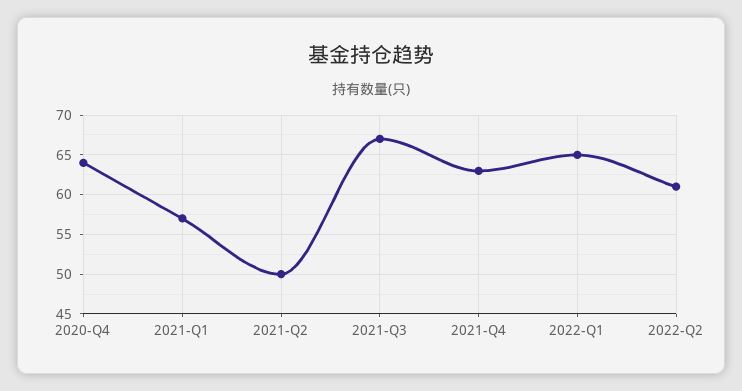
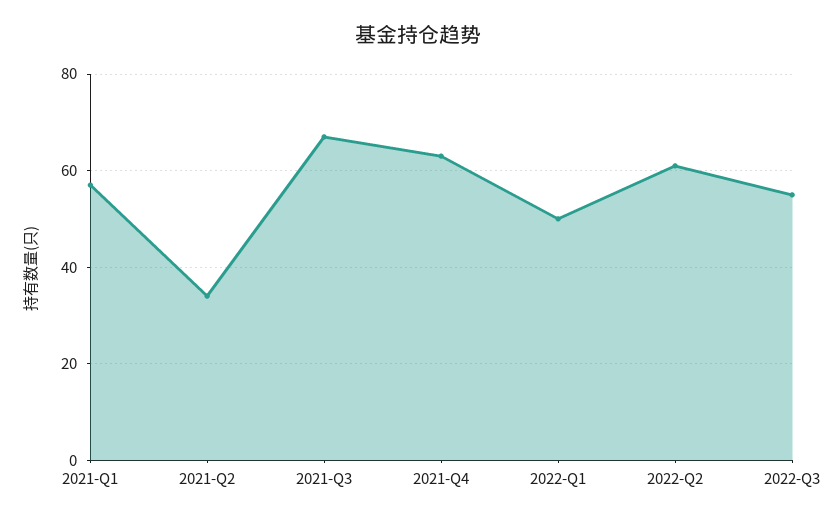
2020-Q4: 64 -> none
2021-Q2: 50 -> 35
2022-Q1: 65 -> 50
2022-Q3: none -> 55

